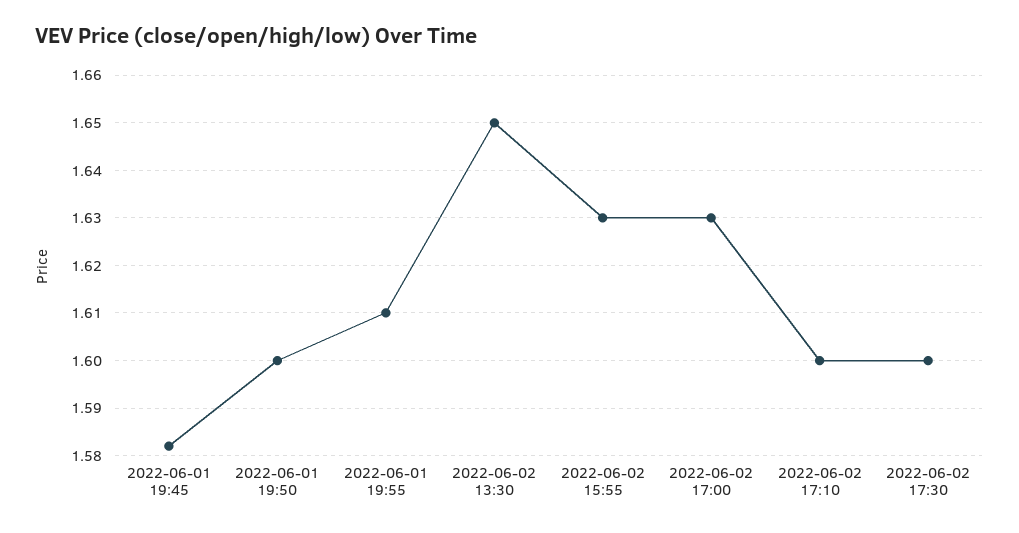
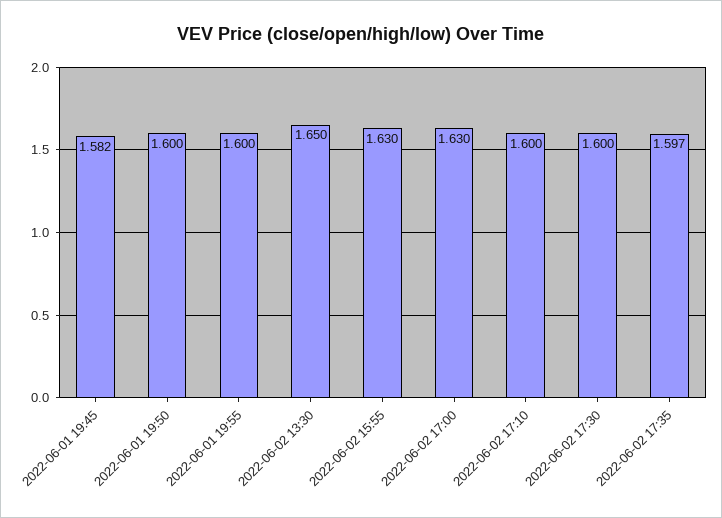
2022-06-01 19:55: 1.61 -> 1.6
2022-06-02 17:35: none -> 1.597

